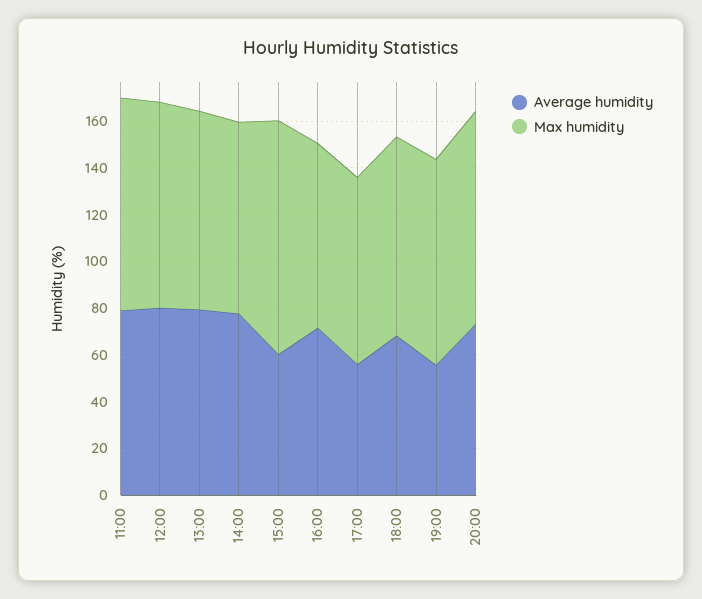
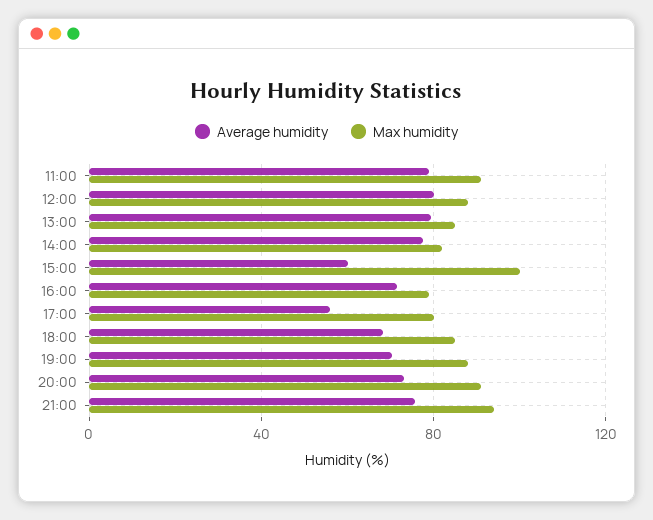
Average humidity, 19:00: 55 -> 70
Average humidity, 21:00: none -> 75
Max humidity, 21:00: none -> 95

